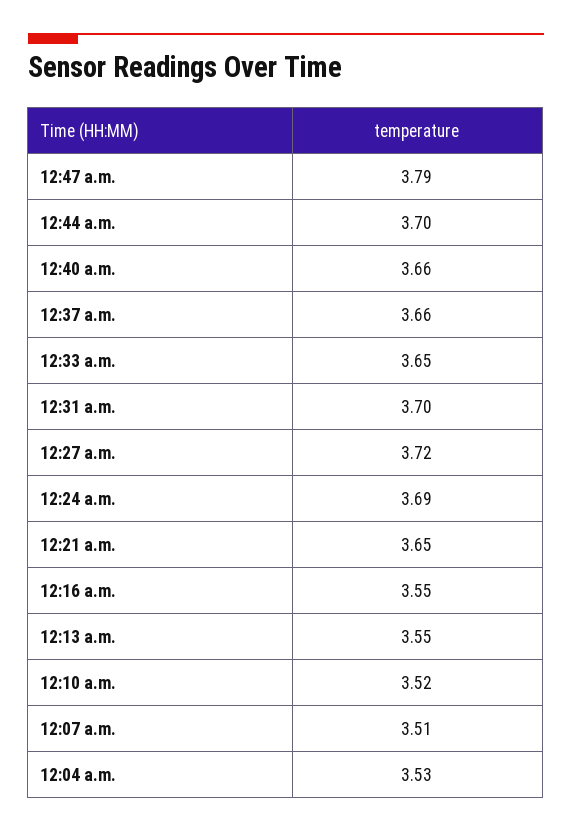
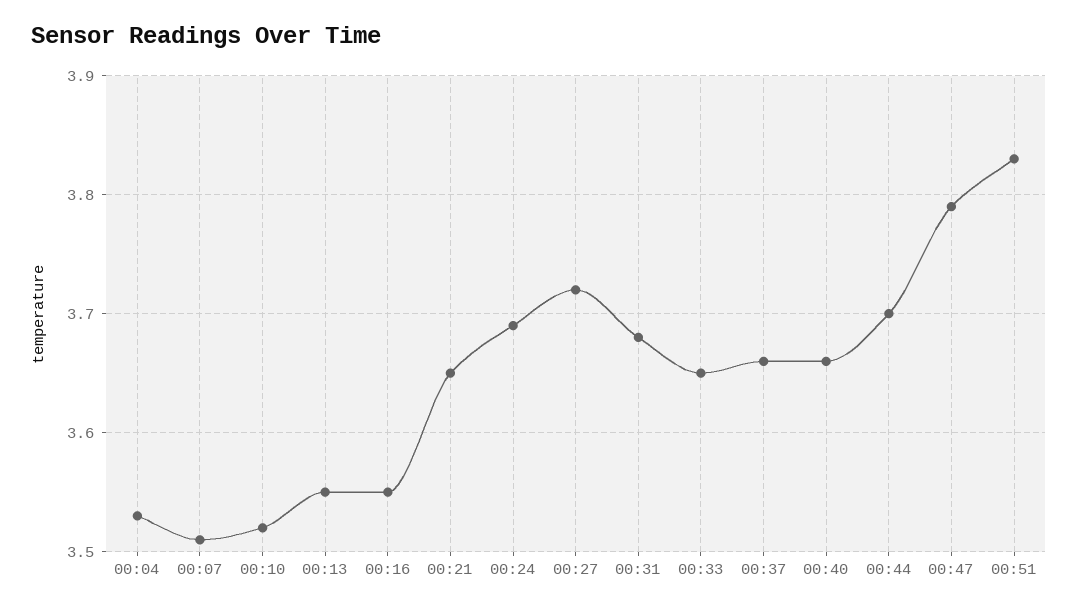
12:31 a.m.: 3.7 -> 3.68
00:51: none -> 3.83

